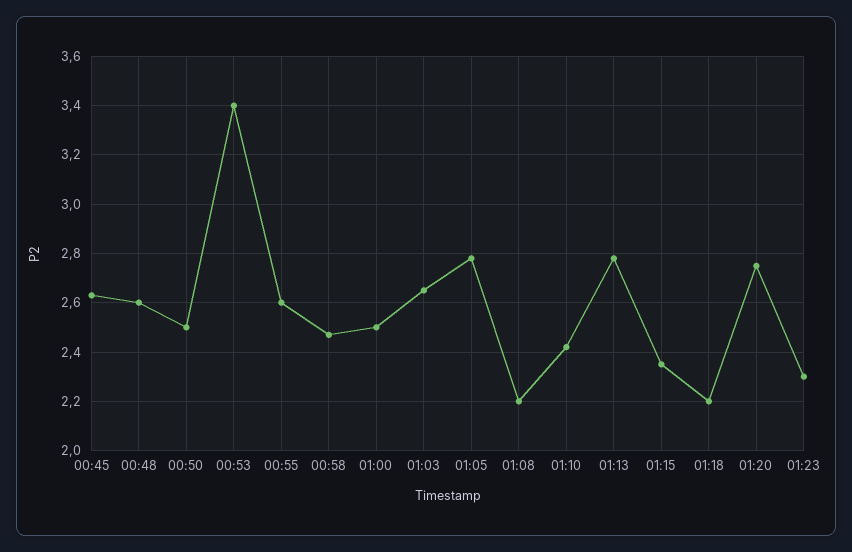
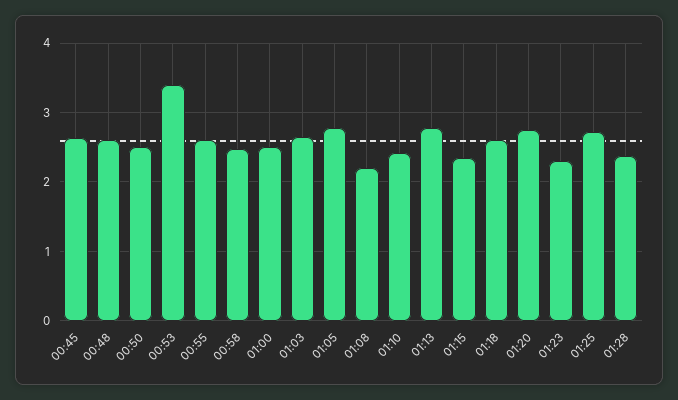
01:18: 2.2 -> 2.6
01:25: none -> 2.7
01:28: none -> 2.4

